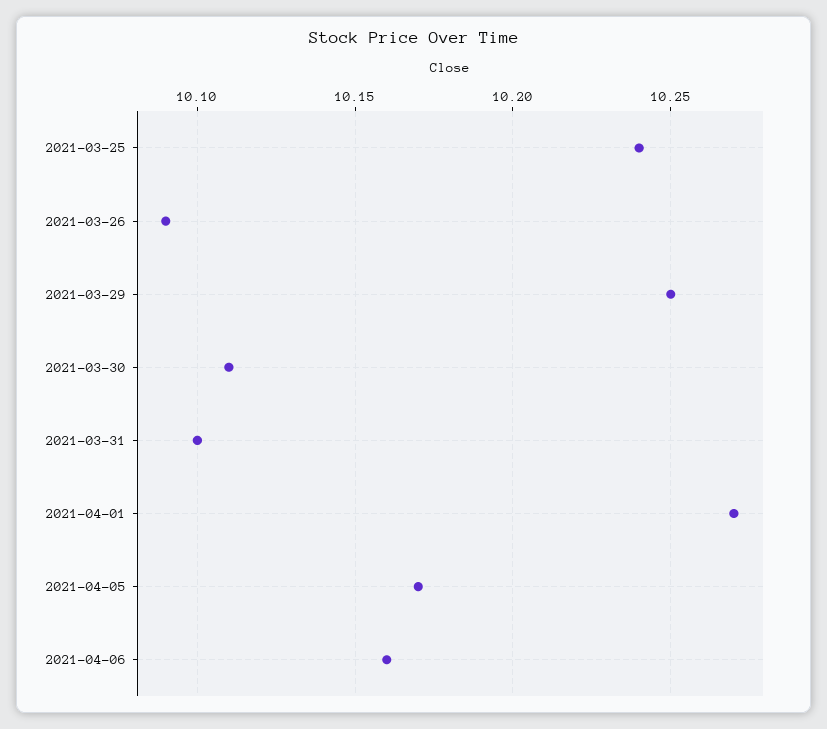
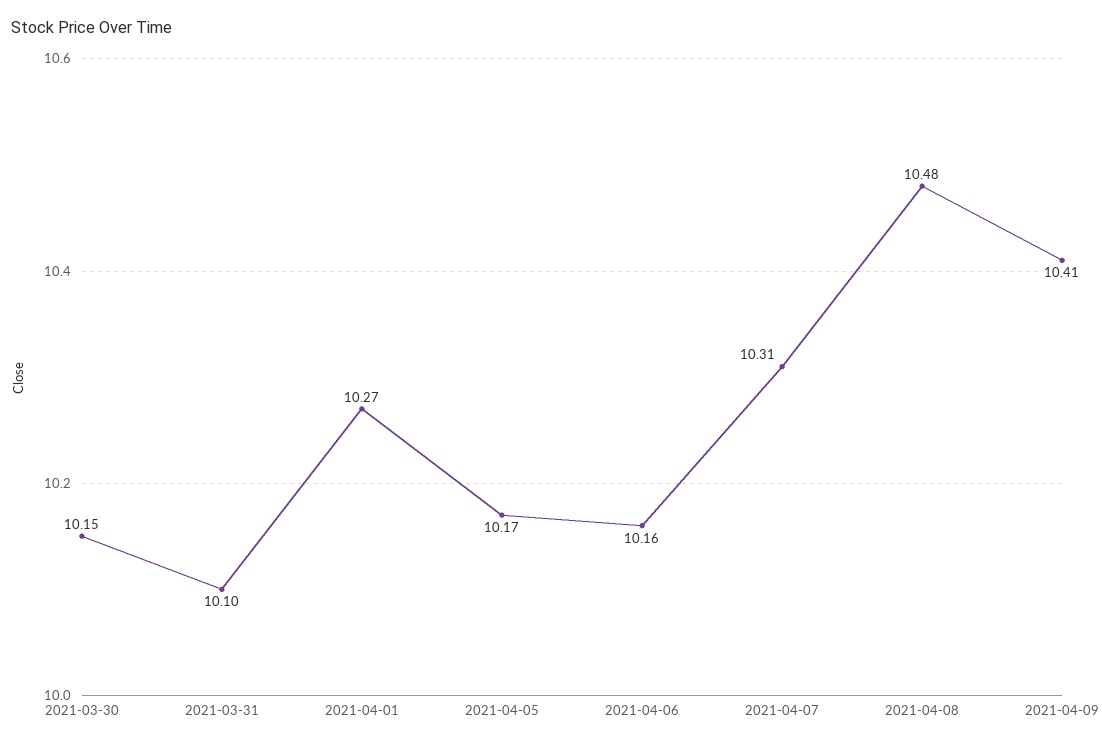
2021-03-25: 10.24 -> none
2021-03-26: 10.09 -> none
2021-03-29: 10.25 -> none
2021-03-30: 10.11 -> 10.15
2021-04-07: none -> 10.31
2021-04-08: none -> 10.48
2021-04-09: none -> 10.41

